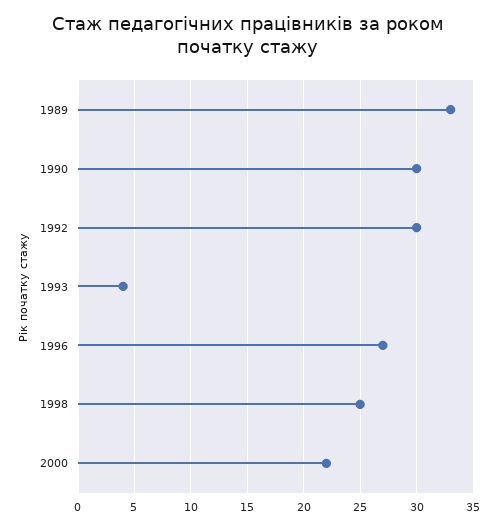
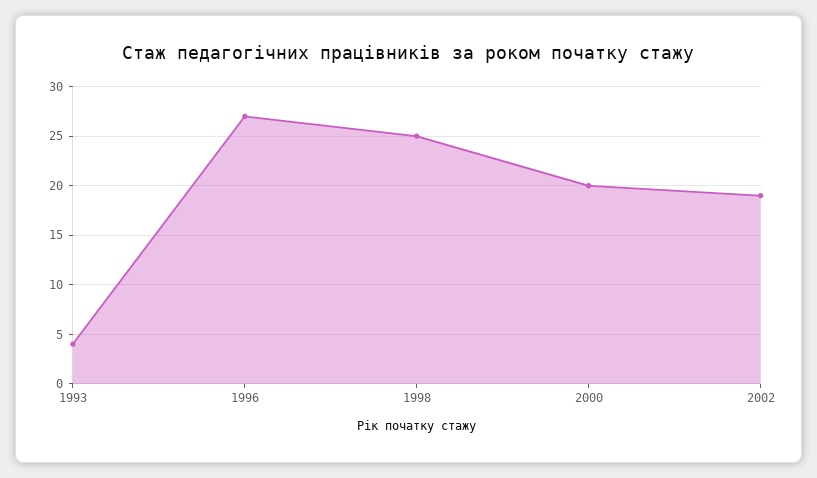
1989: 33 -> none
1990: 30 -> none
1992: 30 -> none
2000: 22 -> 20
2002: none -> 19

